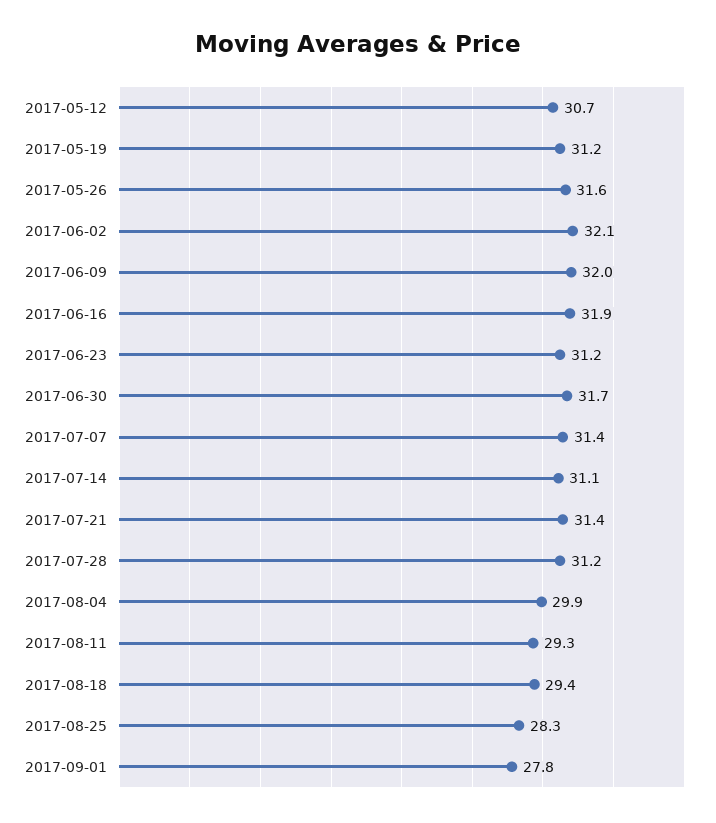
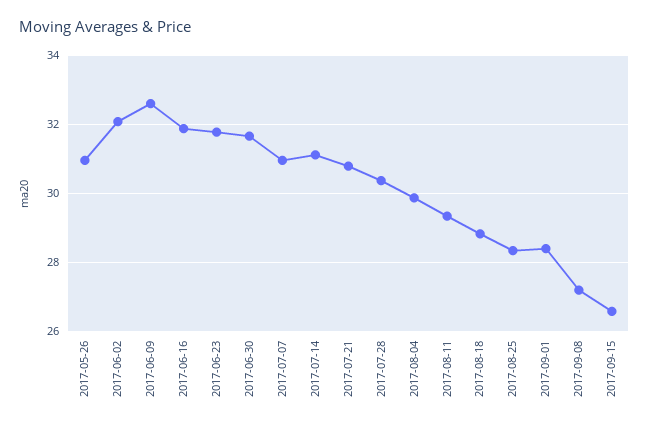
2017-05-12: 30.7 -> none
2017-05-19: 31.2 -> none
2017-05-26: 31.6 -> 31
2017-06-09: 32 -> 32.6
2017-06-23: 31.2 -> 31.8
2017-07-07: 31.4 -> 31
2017-07-21: 31.4 -> 30.8
2017-07-28: 31.2 -> 30.4
2017-08-18: 29.4 -> 28.8
2017-09-01: 27.8 -> 28.4
2017-09-08: none -> 27.2
2017-09-15: none -> 26.6

